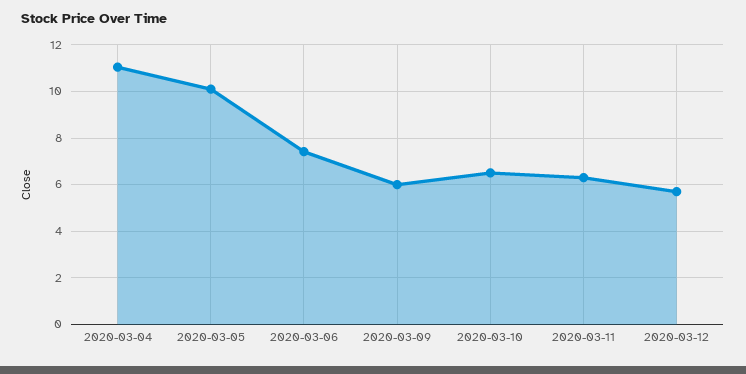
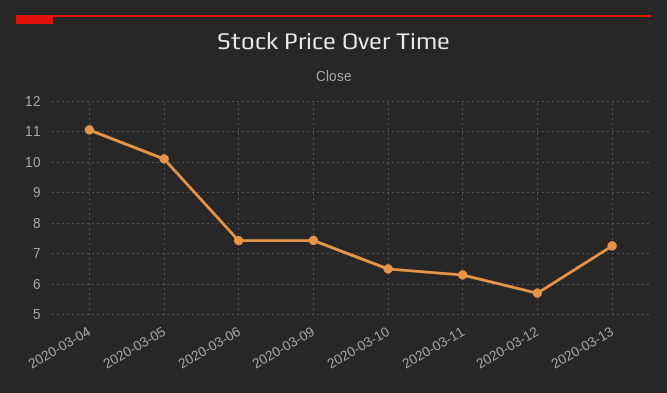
2020-03-09: 6 -> 7.4
2020-03-13: none -> 7.2

